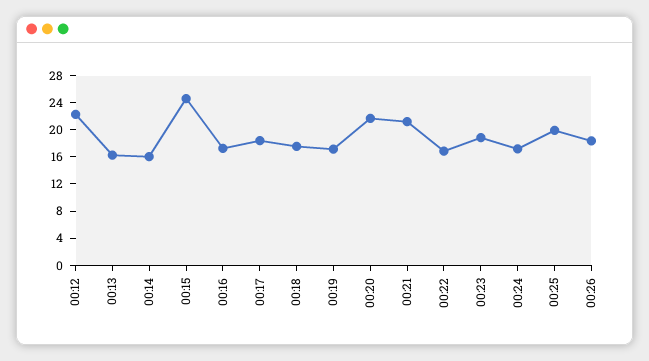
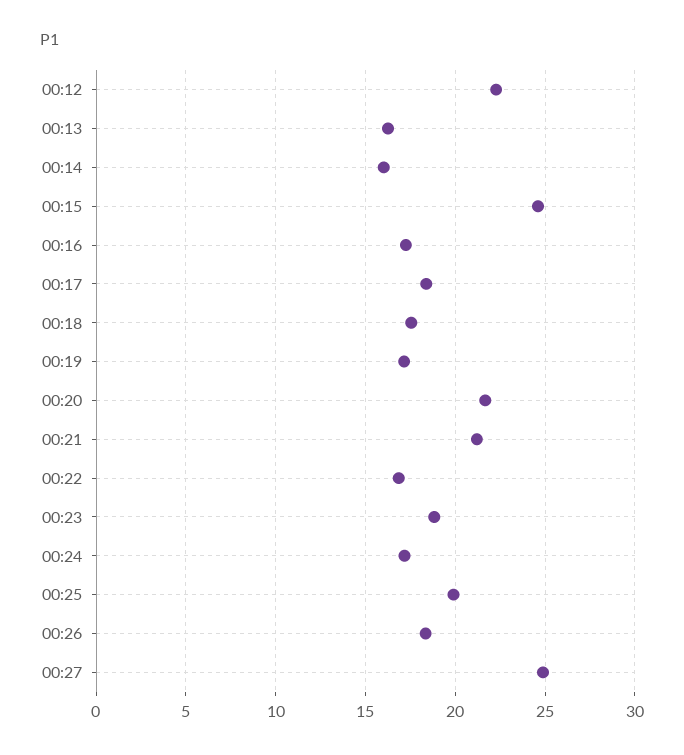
00:27: none -> 25

